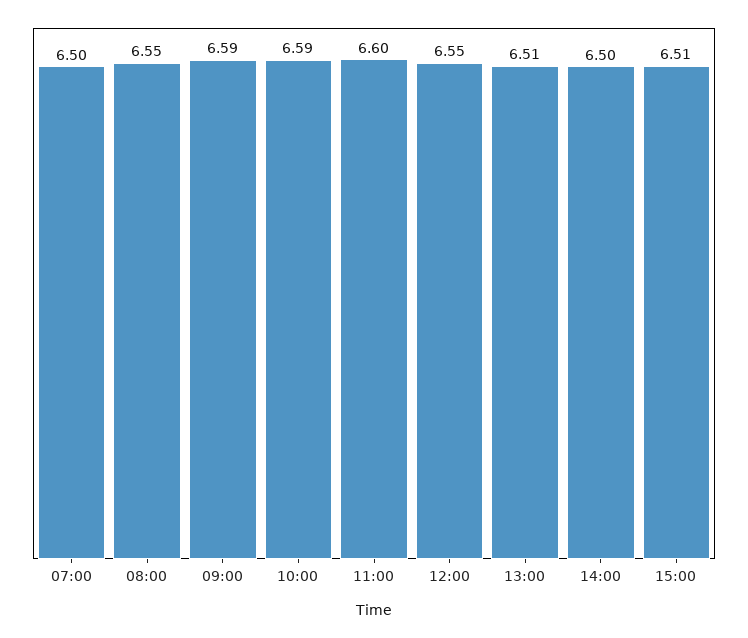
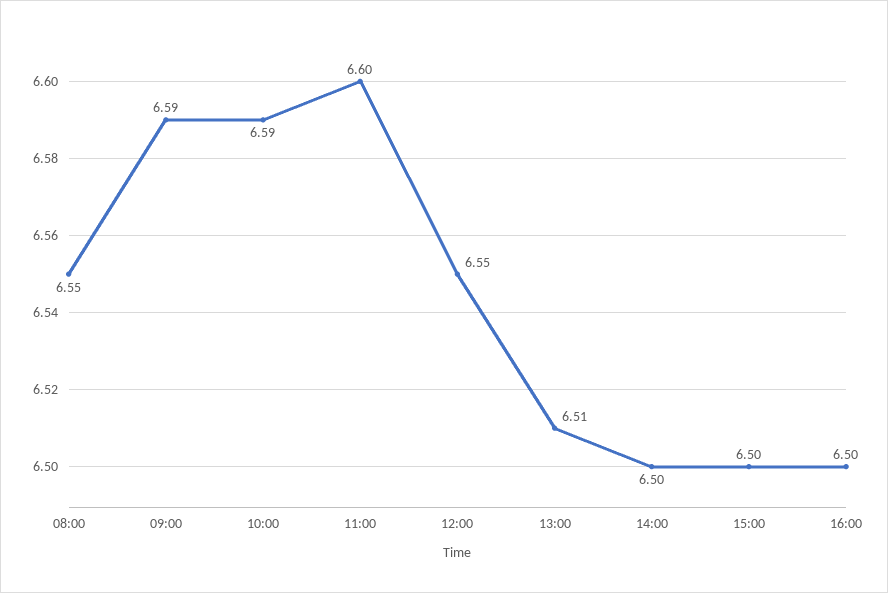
07:00: 6.5 -> none
15:00: 6.51 -> 6.5
16:00: none -> 6.5

